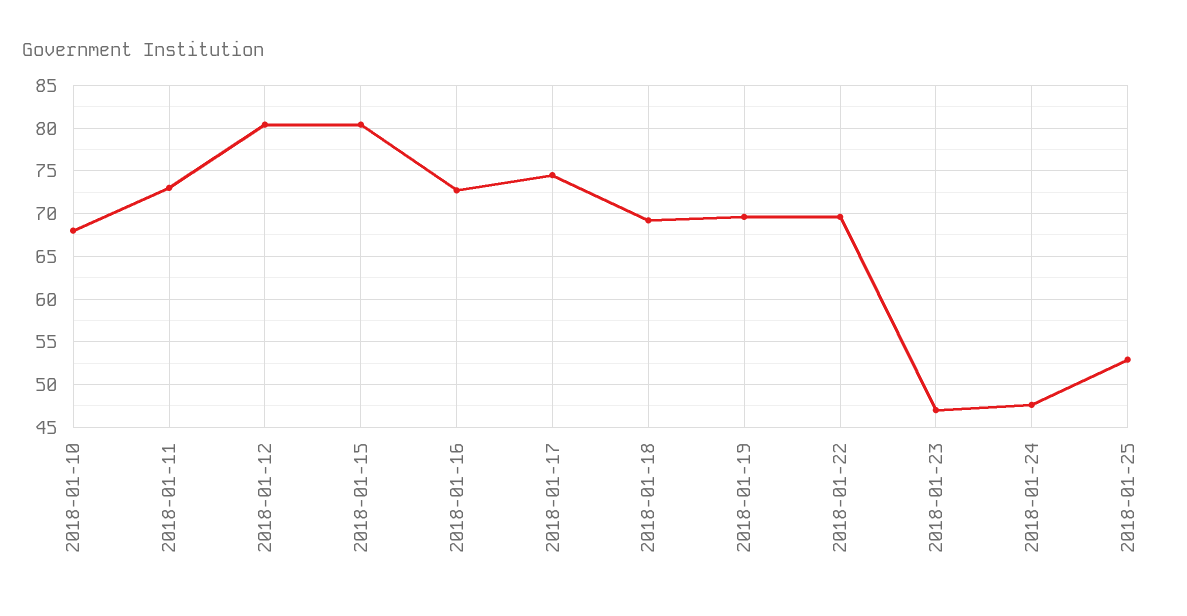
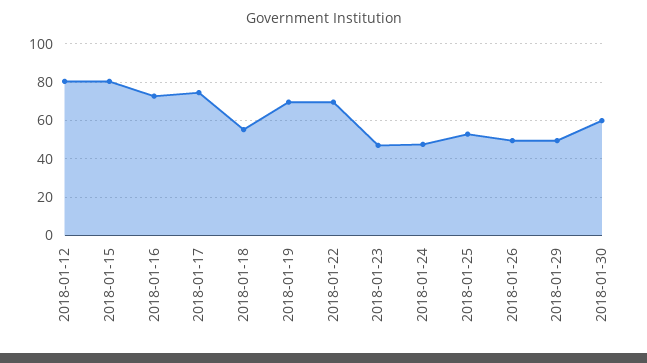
2018-01-10: 68 -> none
2018-01-11: 73 -> none
2018-01-18: 69 -> 55
2018-01-26: none -> 50
2018-01-29: none -> 50
2018-01-30: none -> 60

